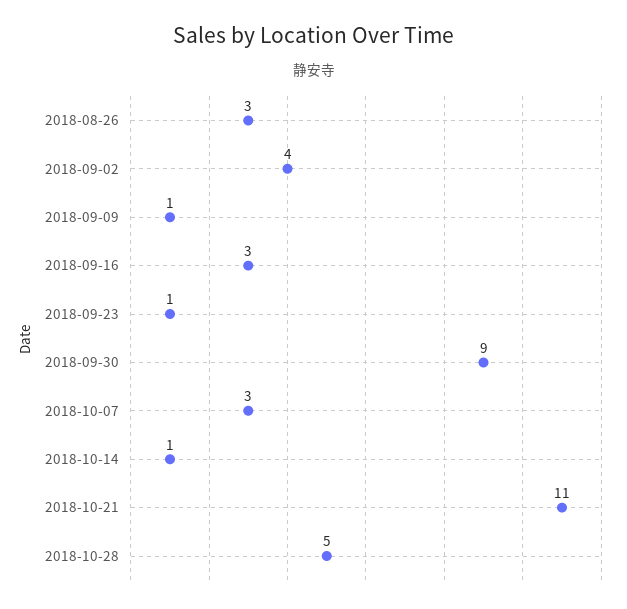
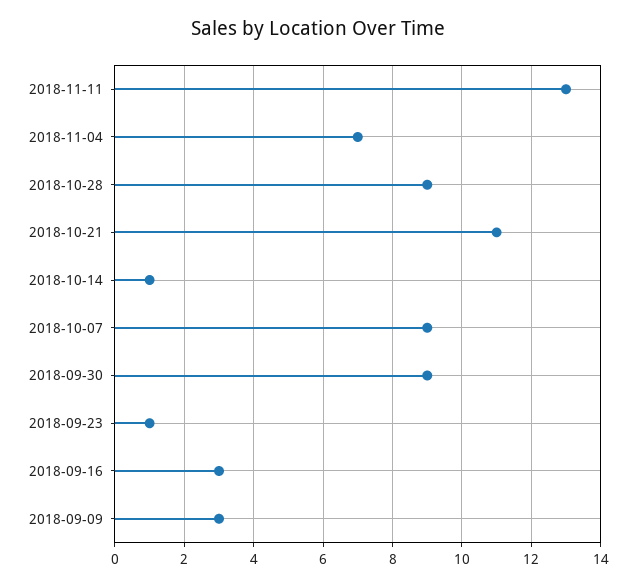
2018-08-26: 3 -> none
2018-09-02: 4 -> none
2018-09-09: 1 -> 3
2018-10-07: 3 -> 9
2018-10-28: 5 -> 9
2018-11-11: none -> 13
2018-11-04: none -> 7

